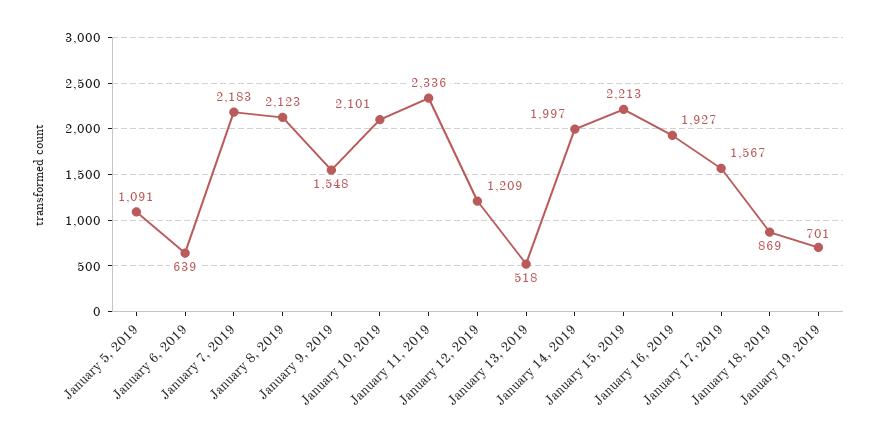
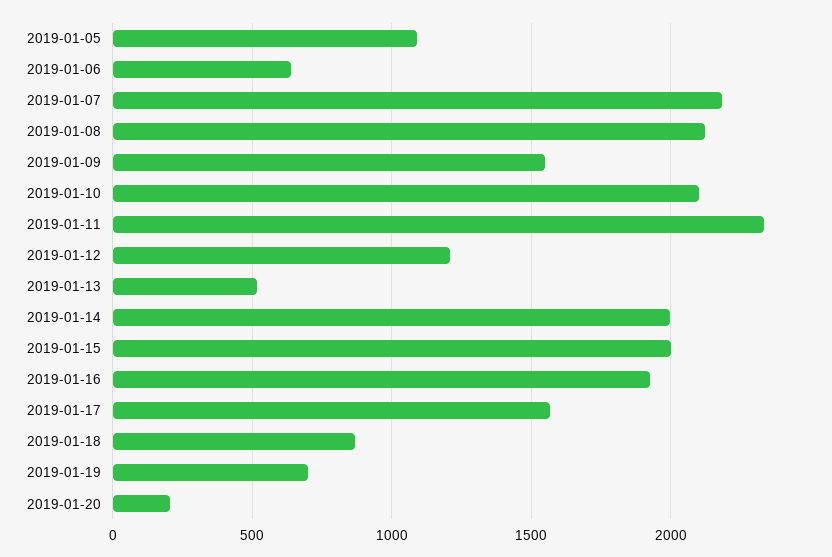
January 15, 2019: 2213 -> 2000
2019-01-20: none -> 200

